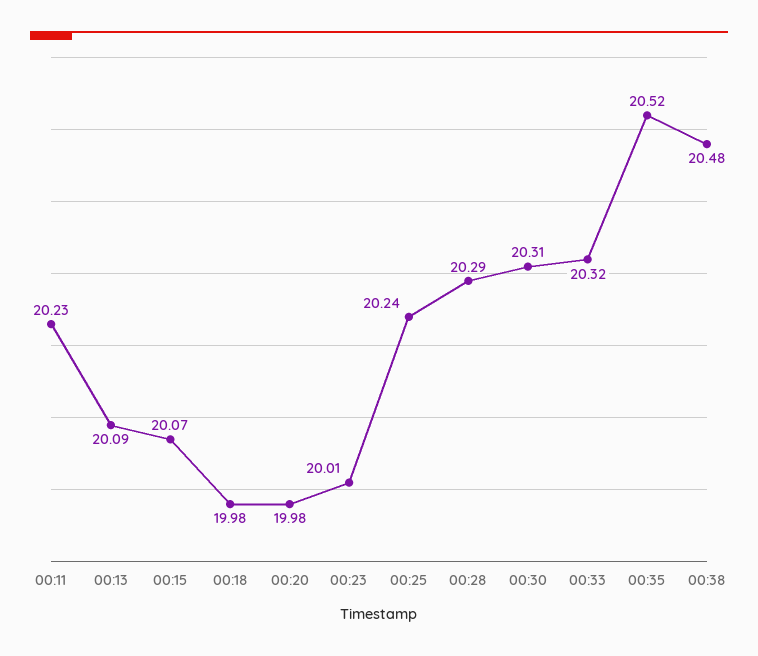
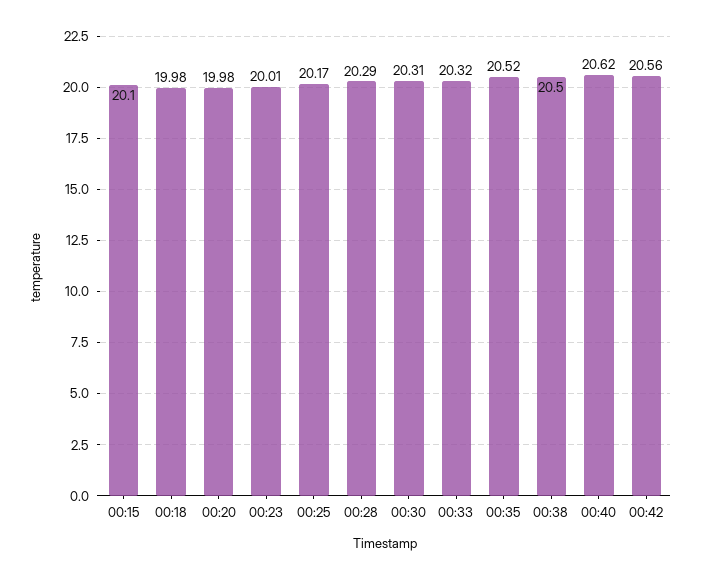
00:11: 20.23 -> none
00:13: 20.09 -> none
00:15: 20.07 -> 20.1
00:25: 20.24 -> 20.17
00:38: 20.48 -> 20.5
00:40: none -> 20.62
00:42: none -> 20.56

